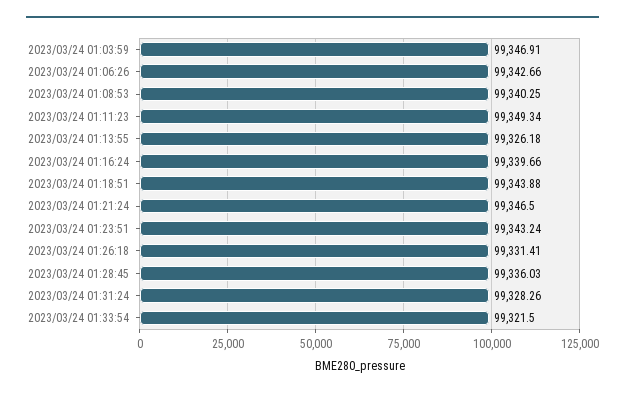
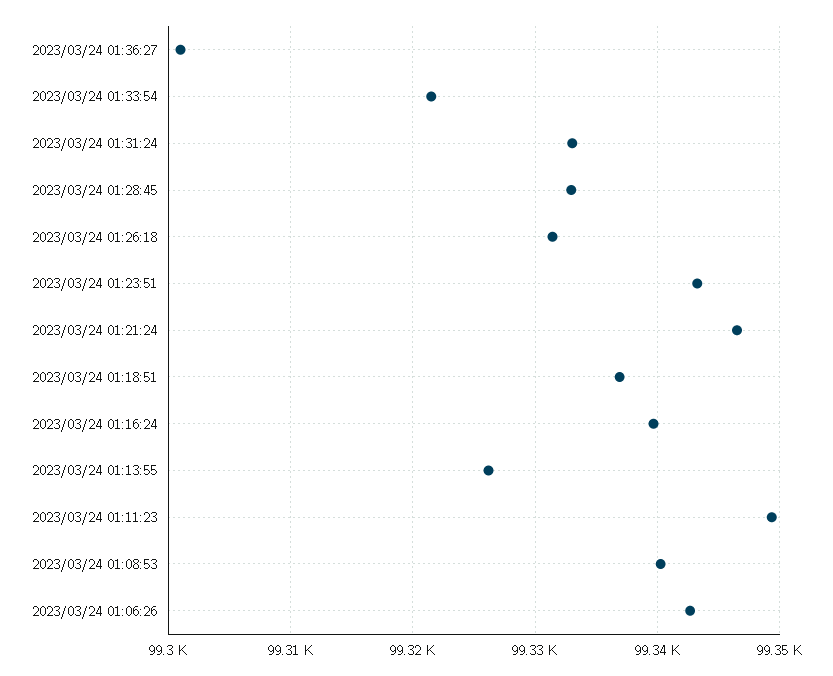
2023/03/24 01:03:59: 99346.91 -> none
2023/03/24 01:18:51: 99343.88 -> 99337
2023/03/24 01:28:45: 99336.03 -> 99333
2023/03/24 01:31:24: 99328.26 -> 99333
2023/03/24 01:36:27: none -> 99301

